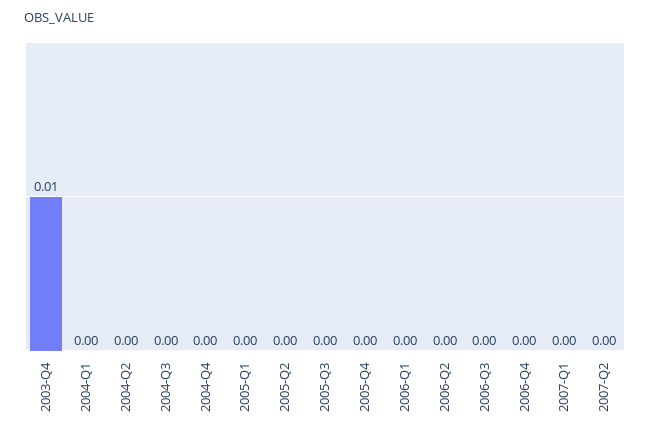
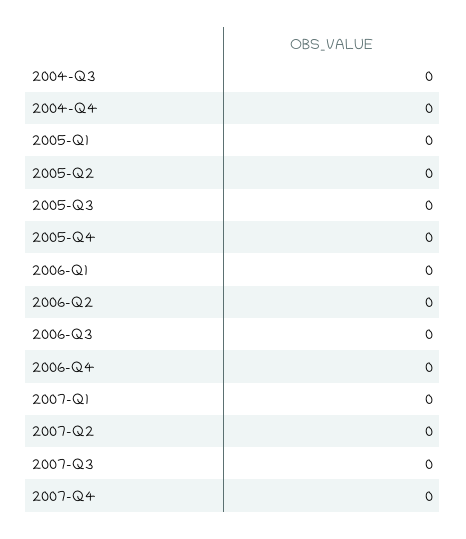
2003-Q4: 0.01 -> none
2004-Q1: 0 -> none
2004-Q2: 0 -> none
2007-Q3: none -> 0
2007-Q4: none -> 0

